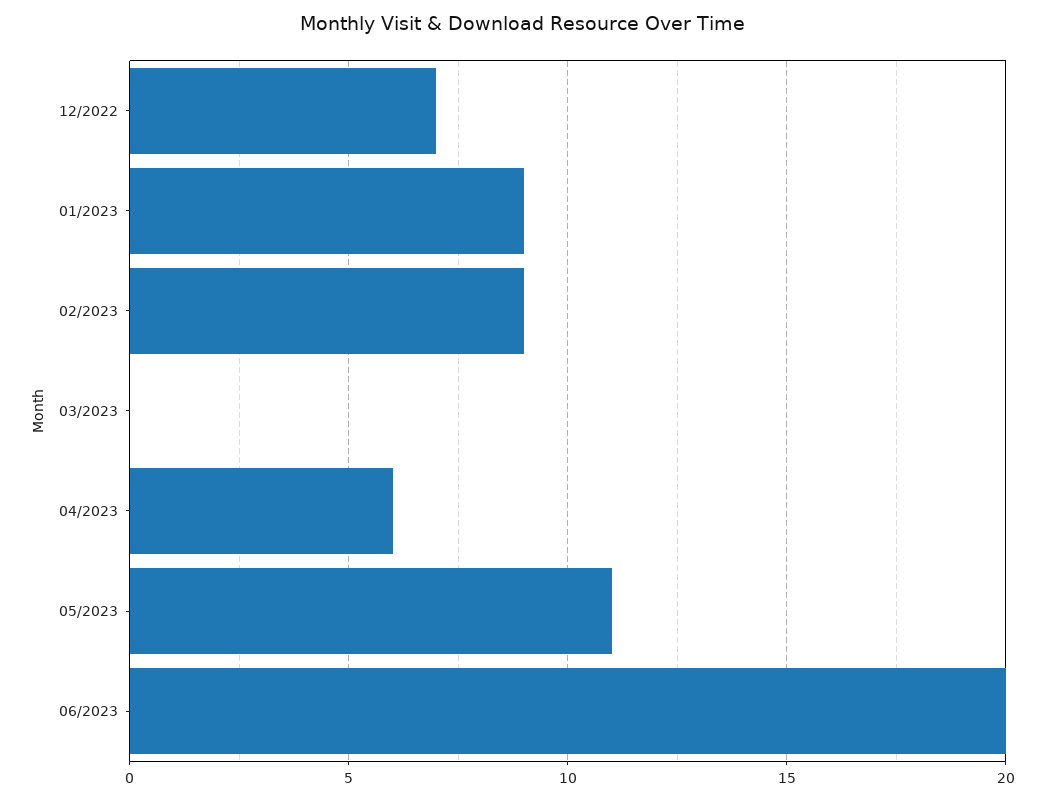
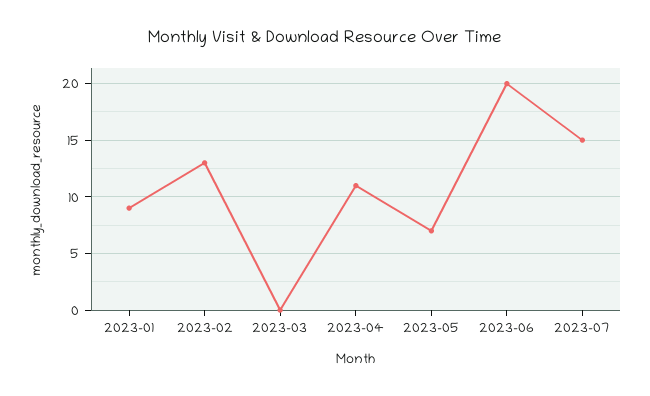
12/2022: 7 -> none
02/2023: 9 -> 13
04/2023: 6 -> 11
05/2023: 11 -> 7
2023-07: none -> 15

